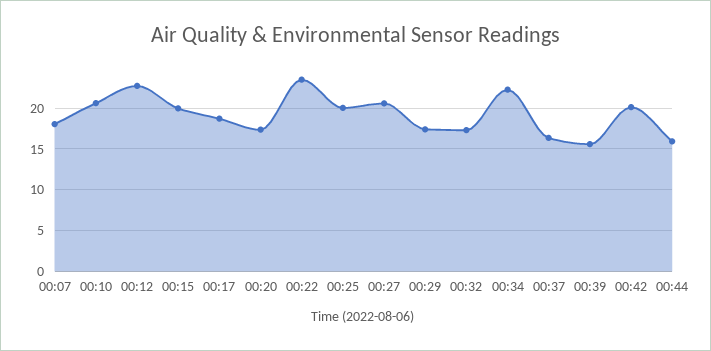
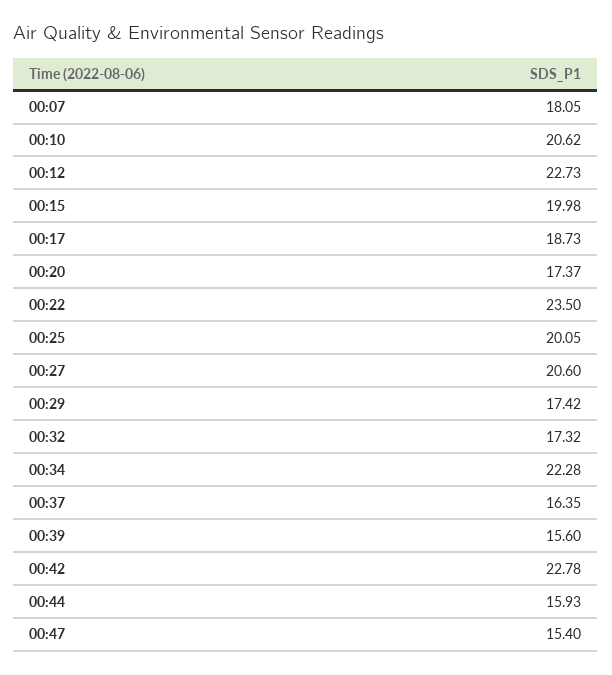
00:42: 20 -> 22.78
00:47: none -> 15.4

